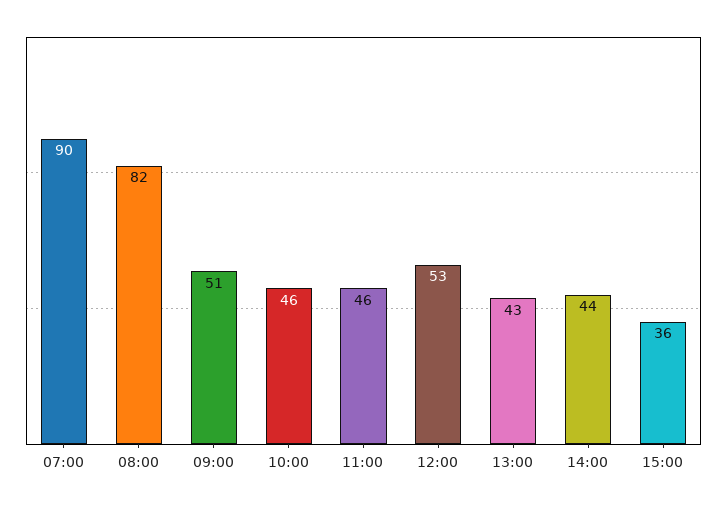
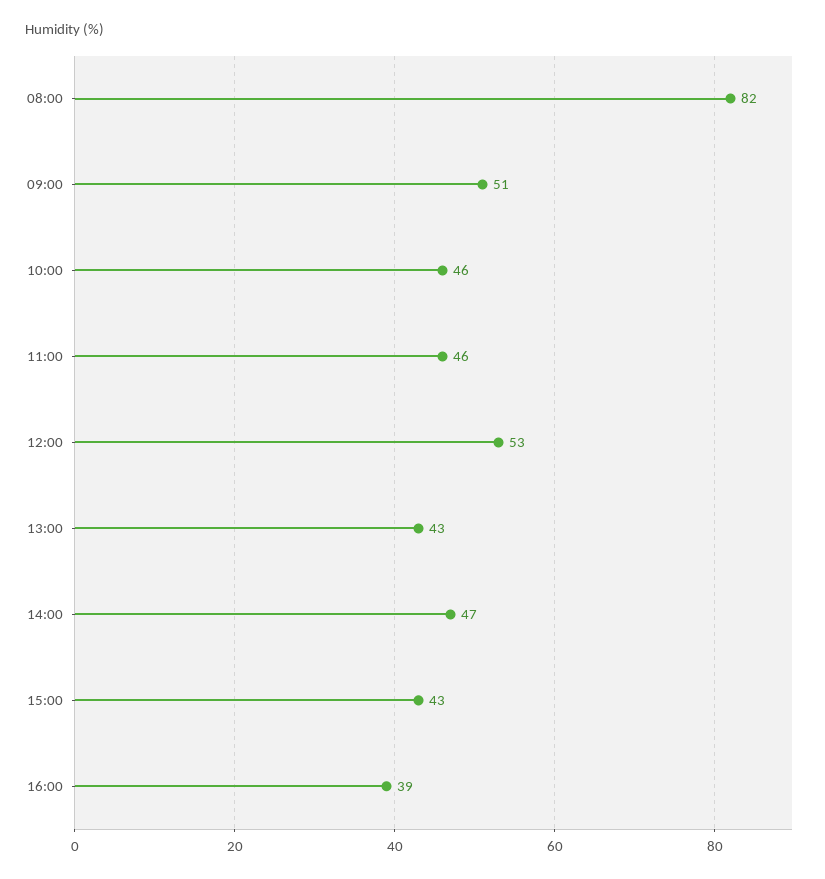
07:00: 90 -> none
14:00: 44 -> 47
15:00: 36 -> 43
16:00: none -> 39

